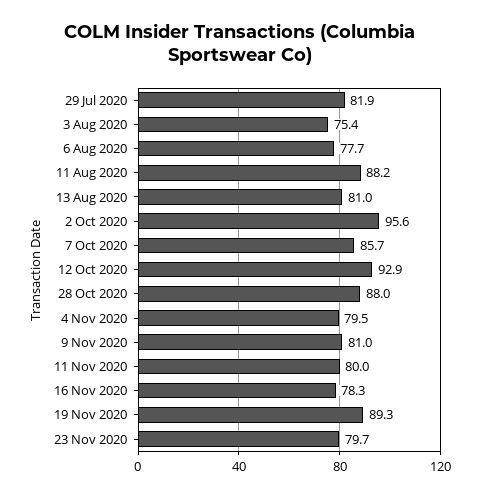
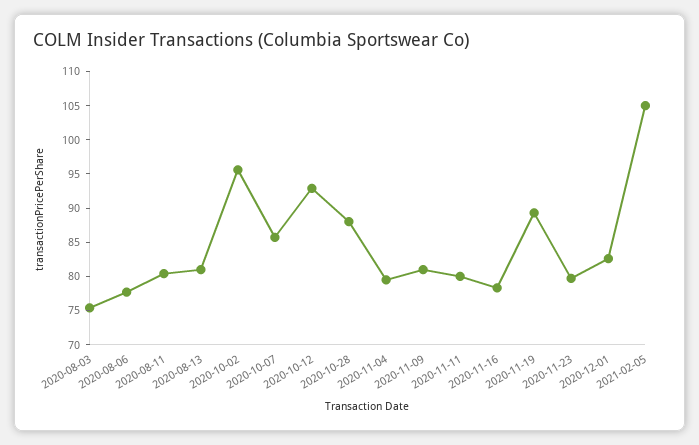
29 Jul 2020: 81.9 -> none
11 Aug 2020: 88.2 -> 80
2020-12-01: none -> 82.5
2021-02-05: none -> 105

